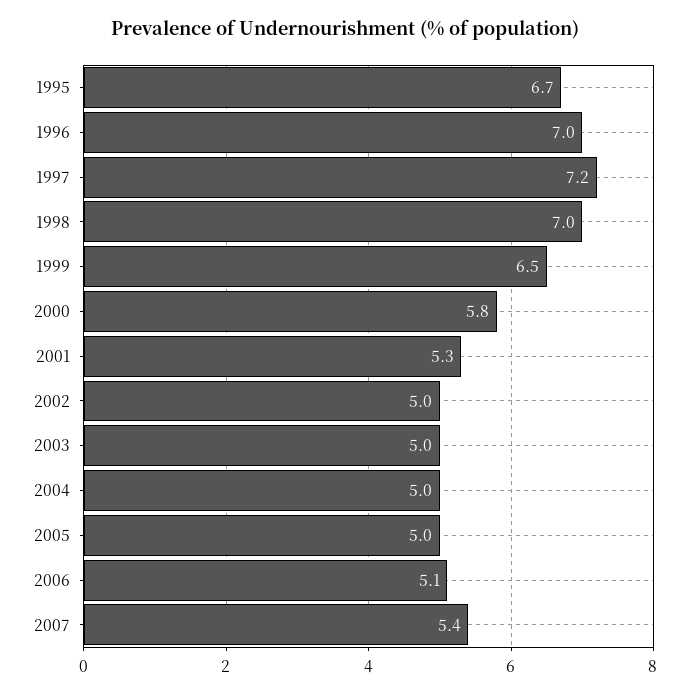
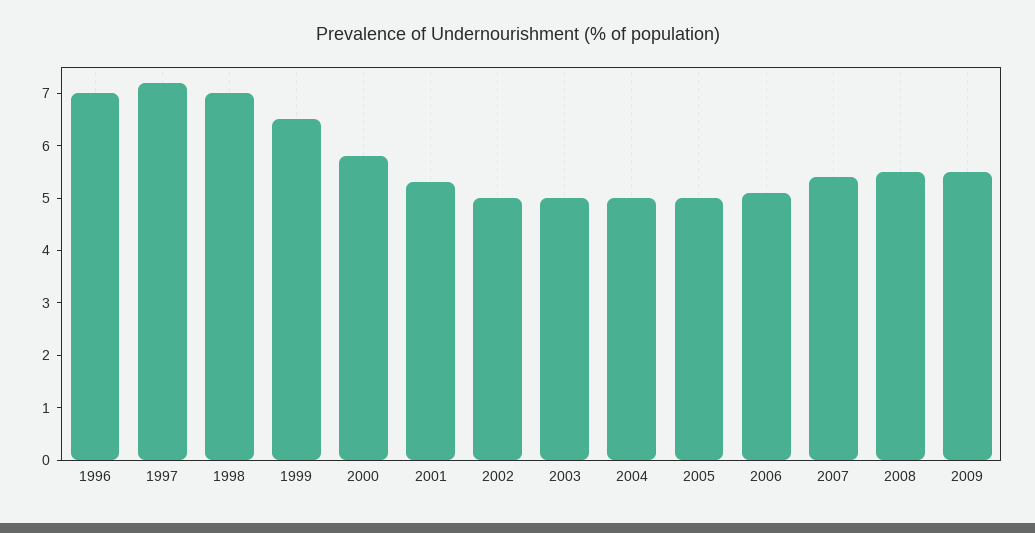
1995: 6.7 -> none
2008: none -> 5.5
2009: none -> 5.5

